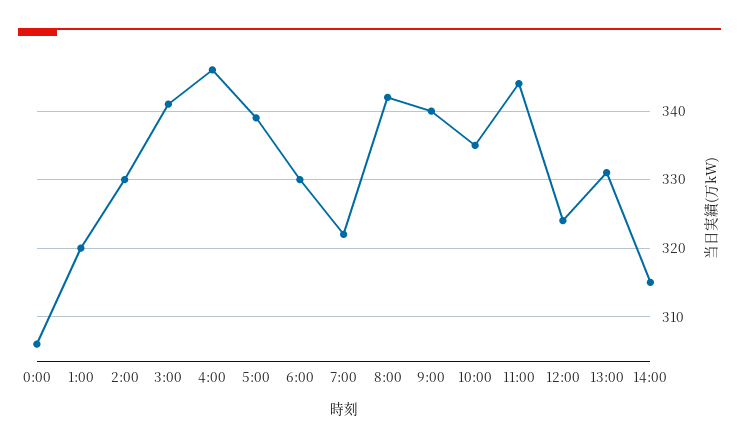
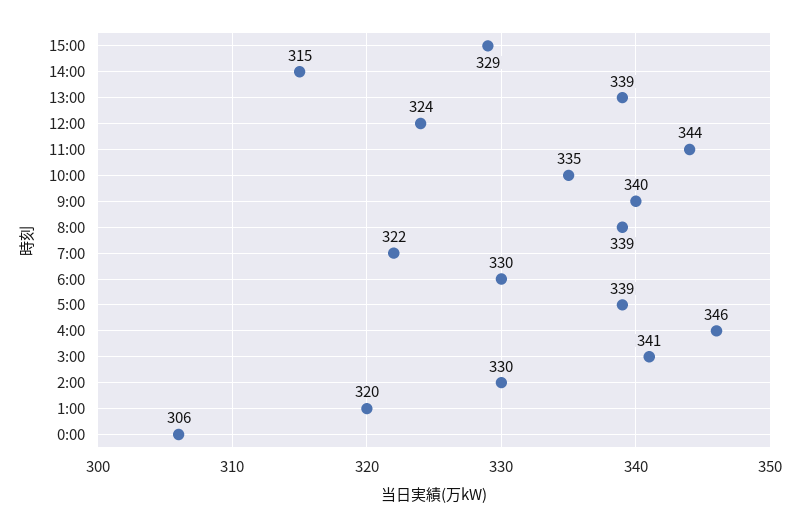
8:00: 342 -> 339
13:00: 331 -> 339
15:00: none -> 329

